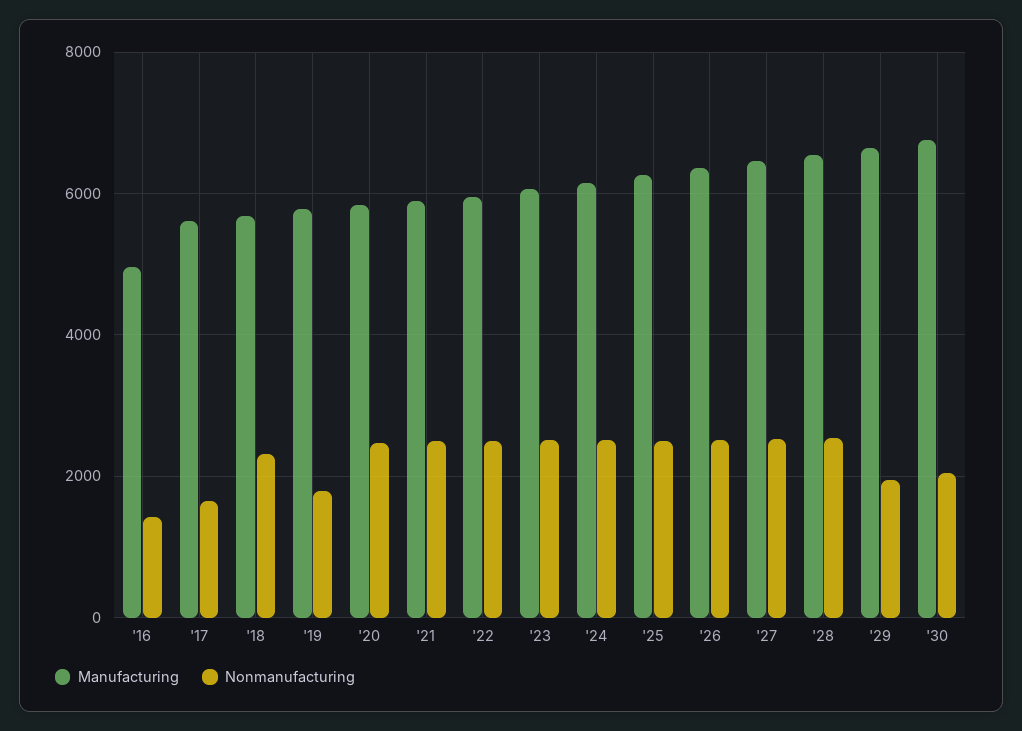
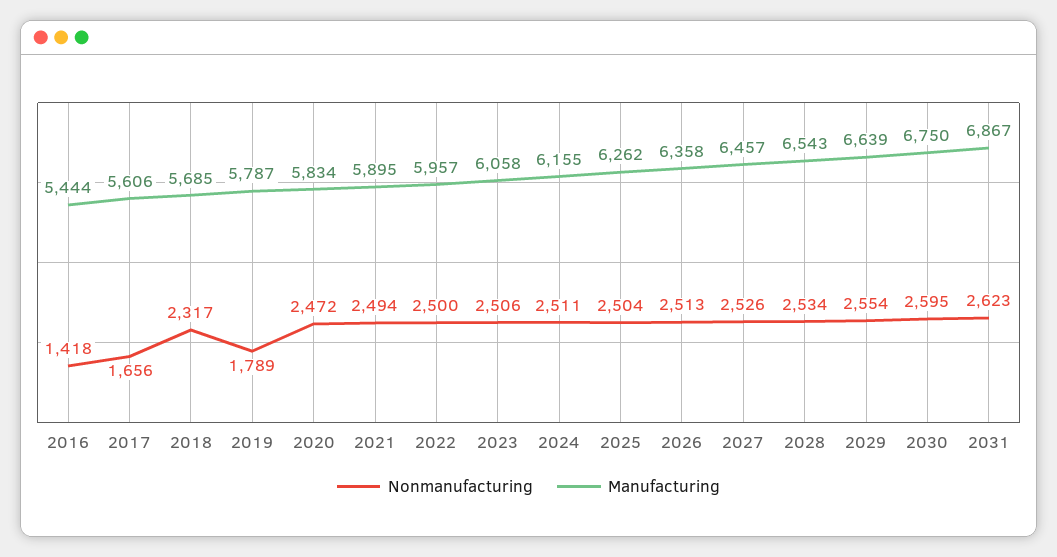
Manufacturing, '16: 5000 -> 5444
Nonmanufacturing, '29: 2000 -> 2554
Nonmanufacturing, '30: 2000 -> 2595
Nonmanufacturing, 2031: none -> 2623
Manufacturing, 2031: none -> 6867

